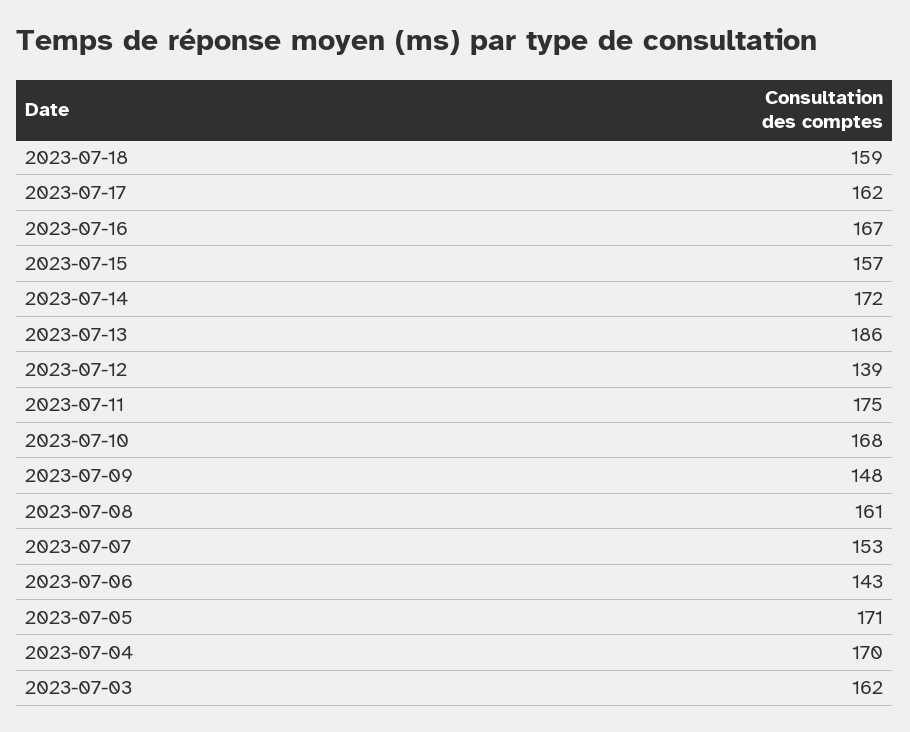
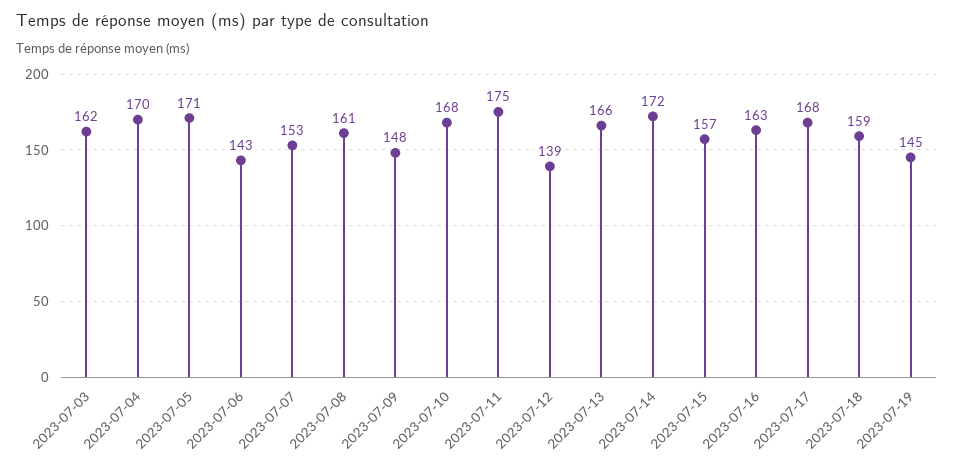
2023-07-17: 162 -> 168
2023-07-16: 167 -> 163
2023-07-13: 186 -> 166
2023-07-19: none -> 145

